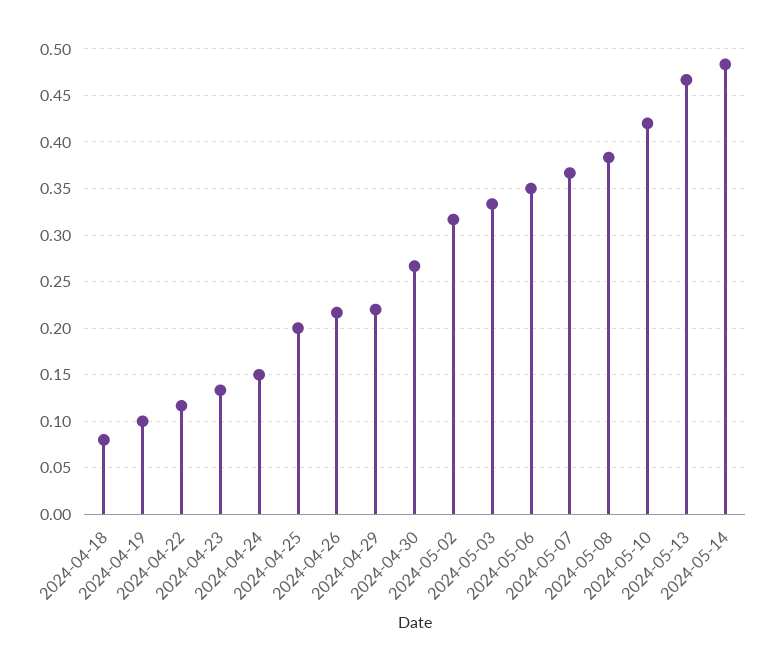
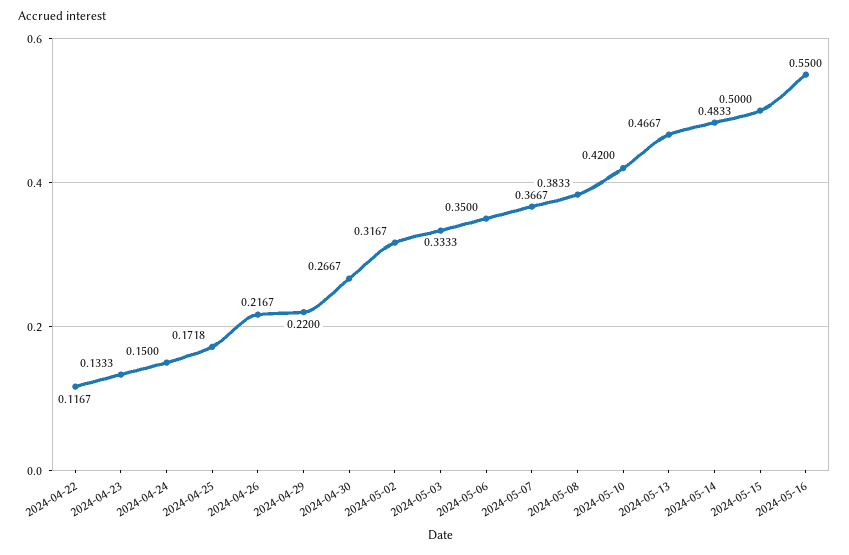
2024-04-18: 0.08 -> none
2024-04-19: 0.1 -> none
2024-04-25: 0.2 -> 0.1718
2024-05-15: none -> 0.5
2024-05-16: none -> 0.55

